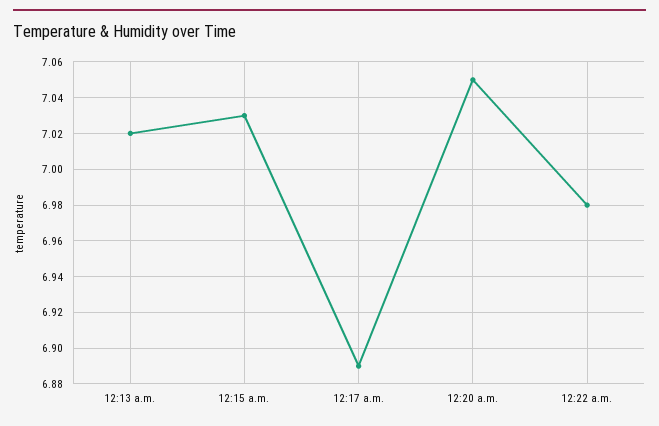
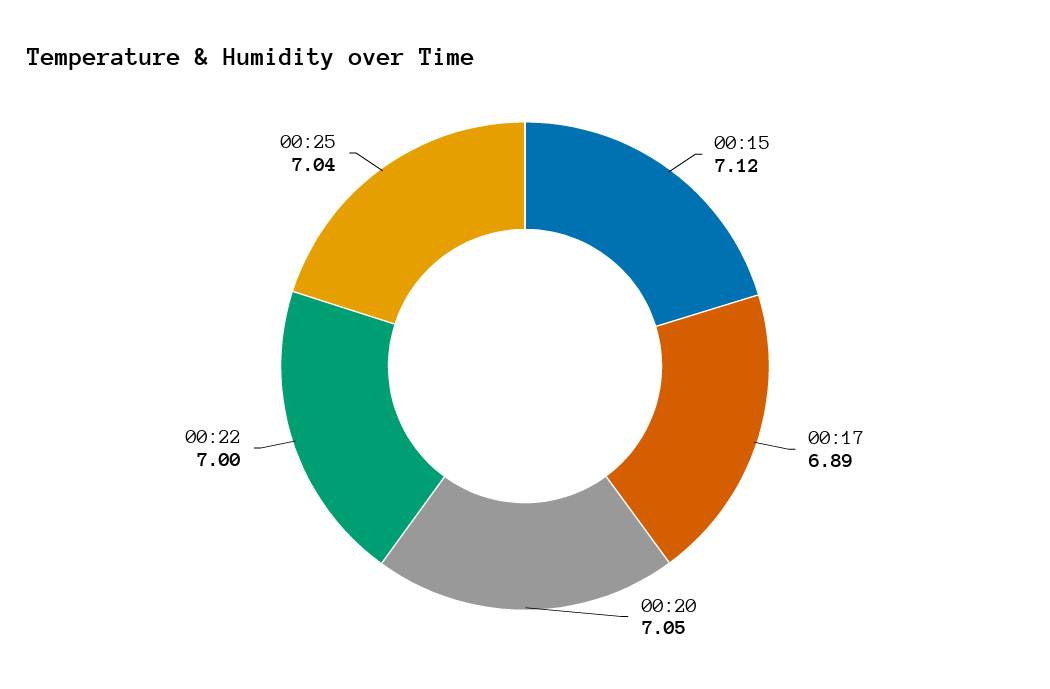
12:13 a.m.: 7.02 -> none
12:15 a.m.: 7.03 -> 7.12
12:22 a.m.: 6.98 -> 7
00:25: none -> 7.04

